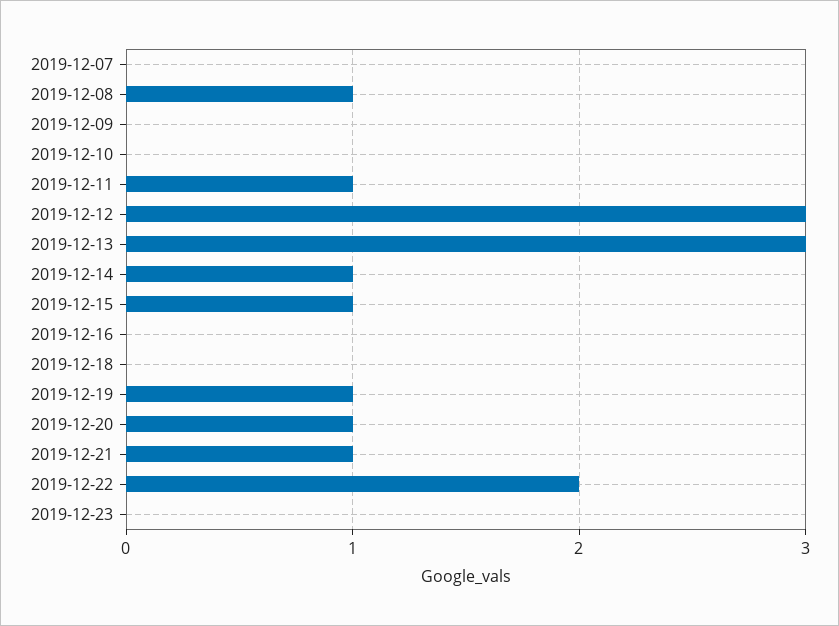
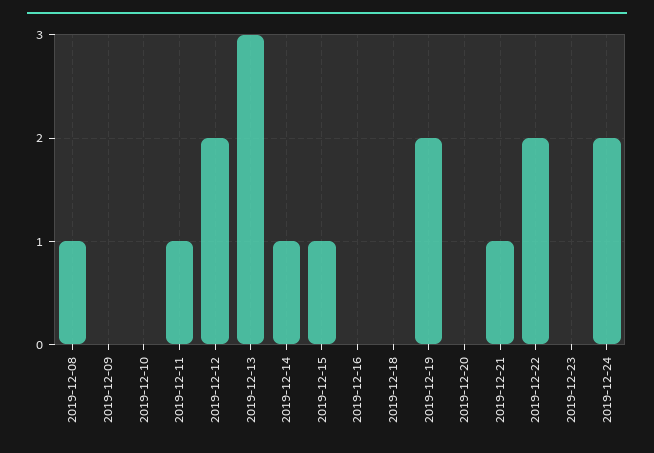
2019-12-07: 0 -> none
2019-12-12: 3 -> 2
2019-12-19: 1 -> 2
2019-12-20: 1 -> 0
2019-12-24: none -> 2

